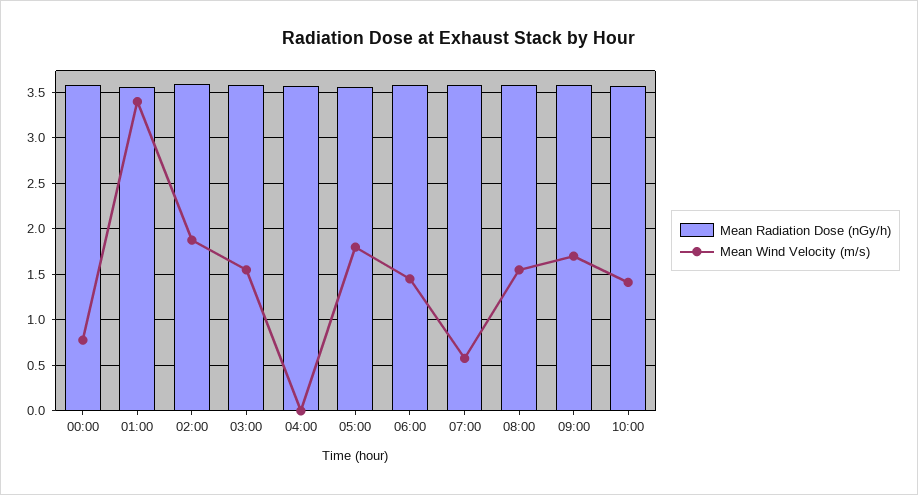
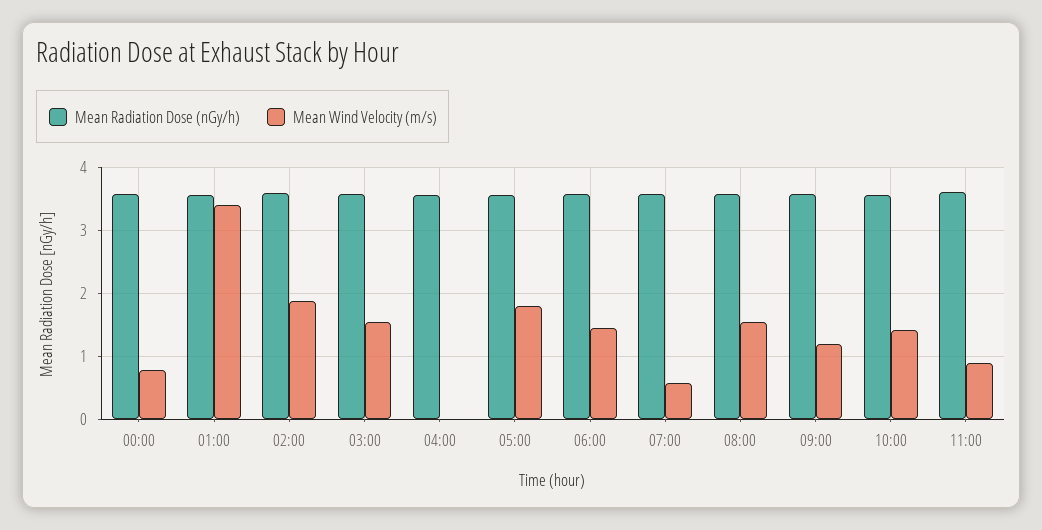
Mean Wind Velocity (m/s), 09:00: 1.7 -> 1.2
Mean Radiation Dose (nGy/h), 11:00: none -> 3.6
Mean Wind Velocity (m/s), 11:00: none -> 0.9

